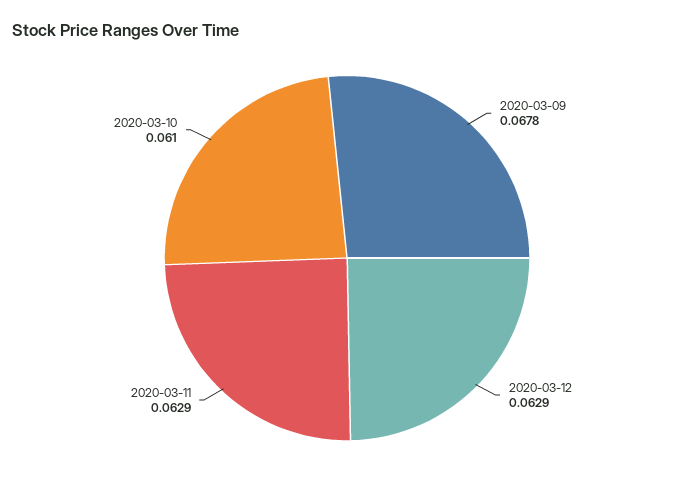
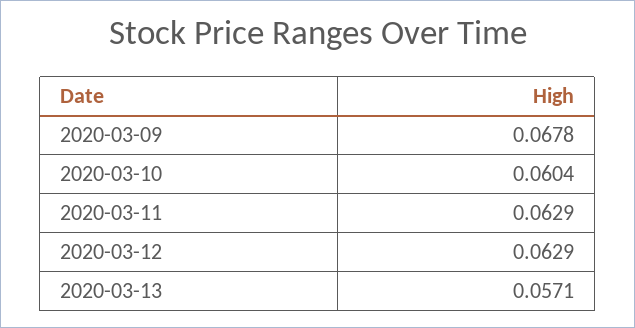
2020-03-10: 0.061 -> 0.0604
2020-03-13: none -> 0.0571

